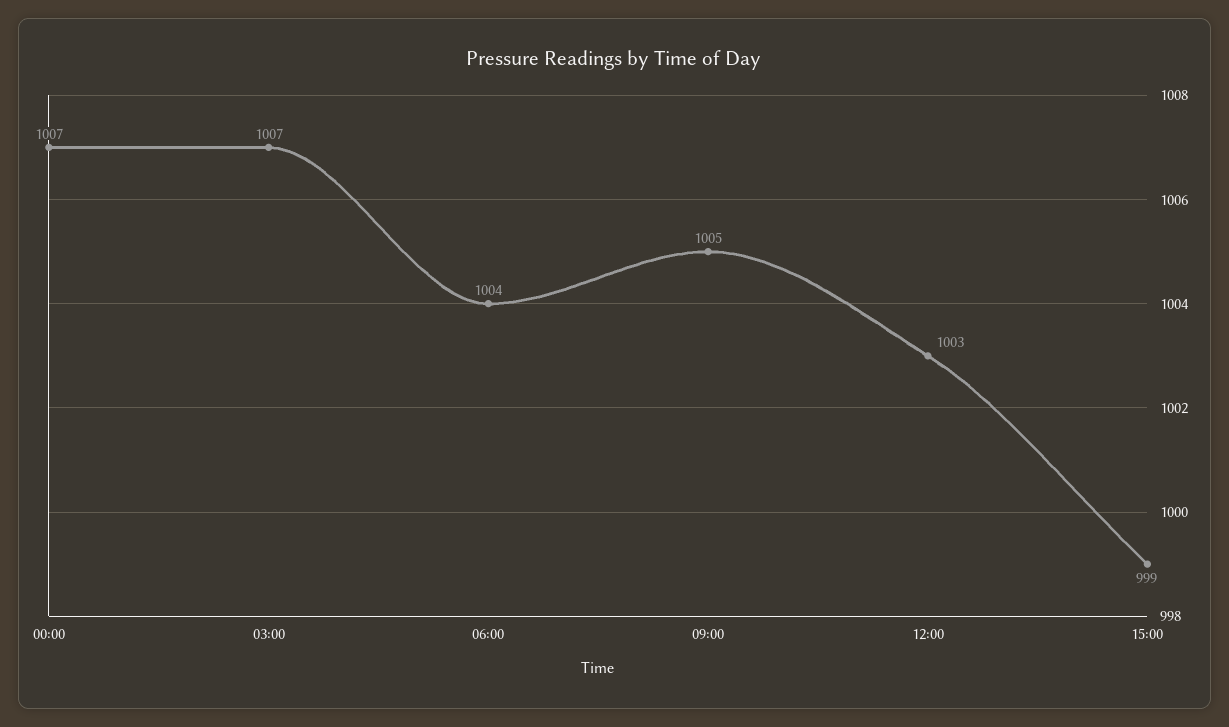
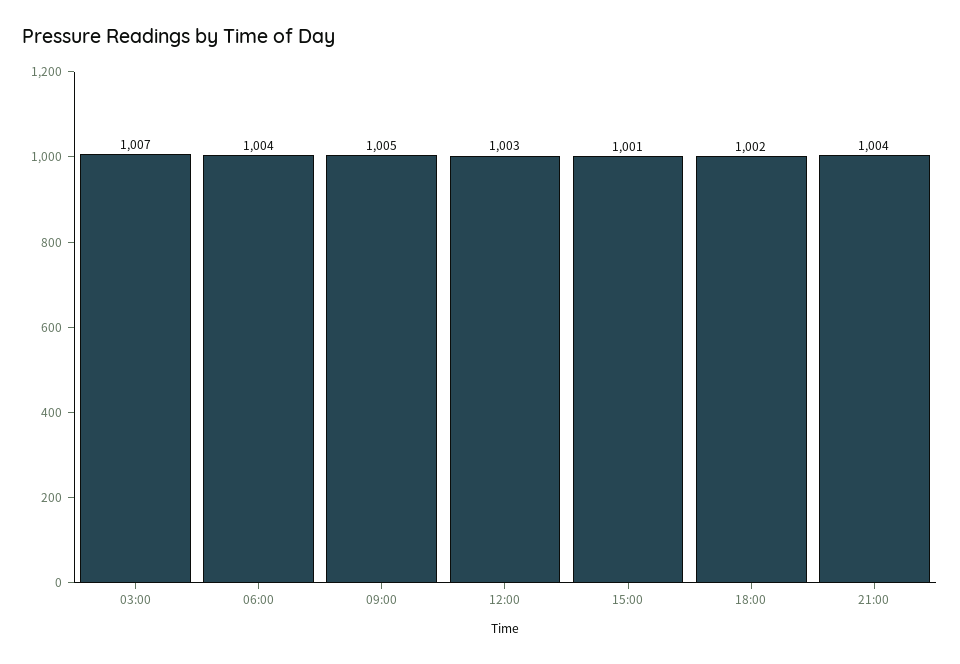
00:00: 1007 -> none
15:00: 999 -> 1001
18:00: none -> 1002
21:00: none -> 1004

